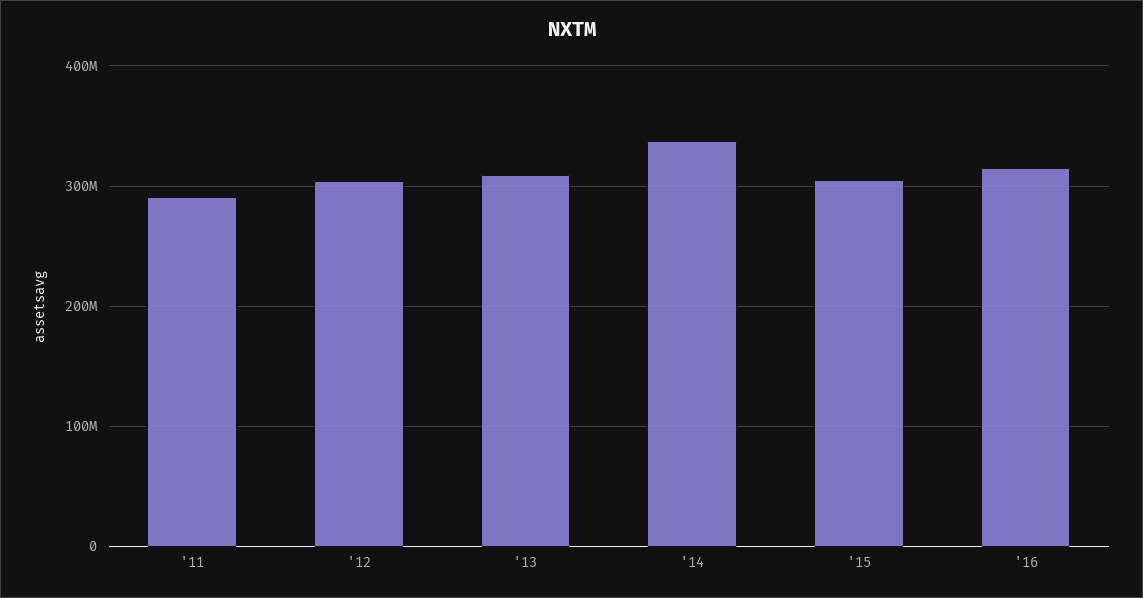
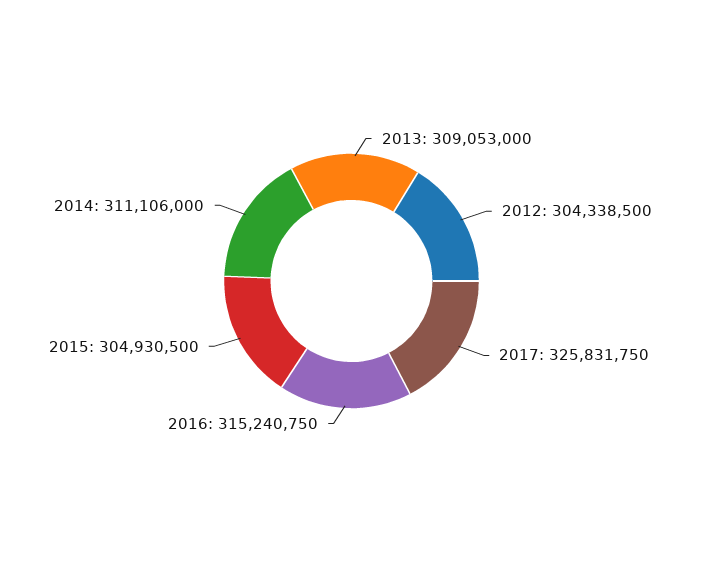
'11: 290000000 -> none
'14: 340000000 -> 311106000
2017: none -> 325831750

